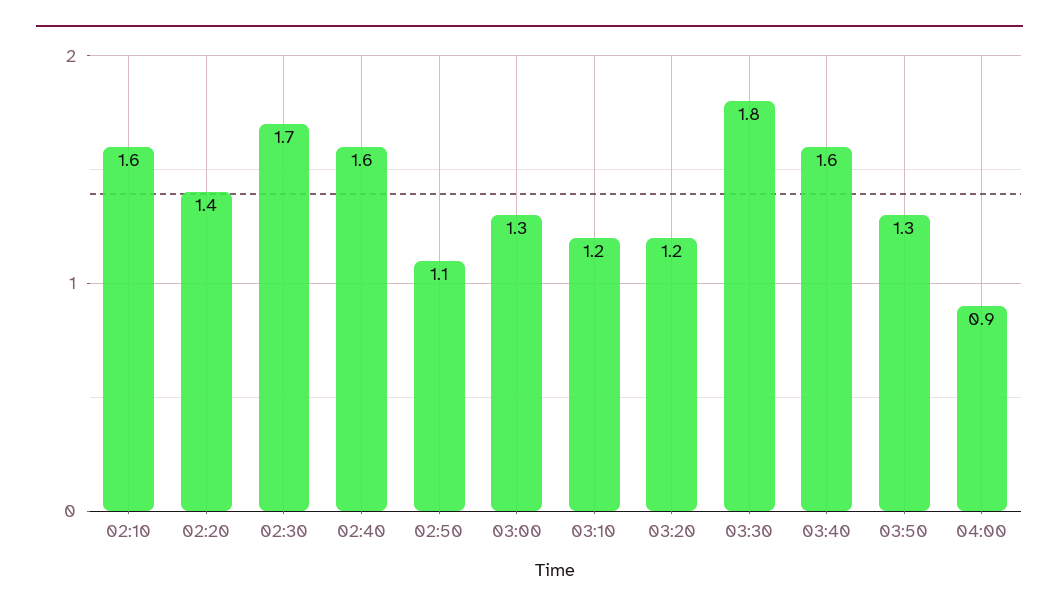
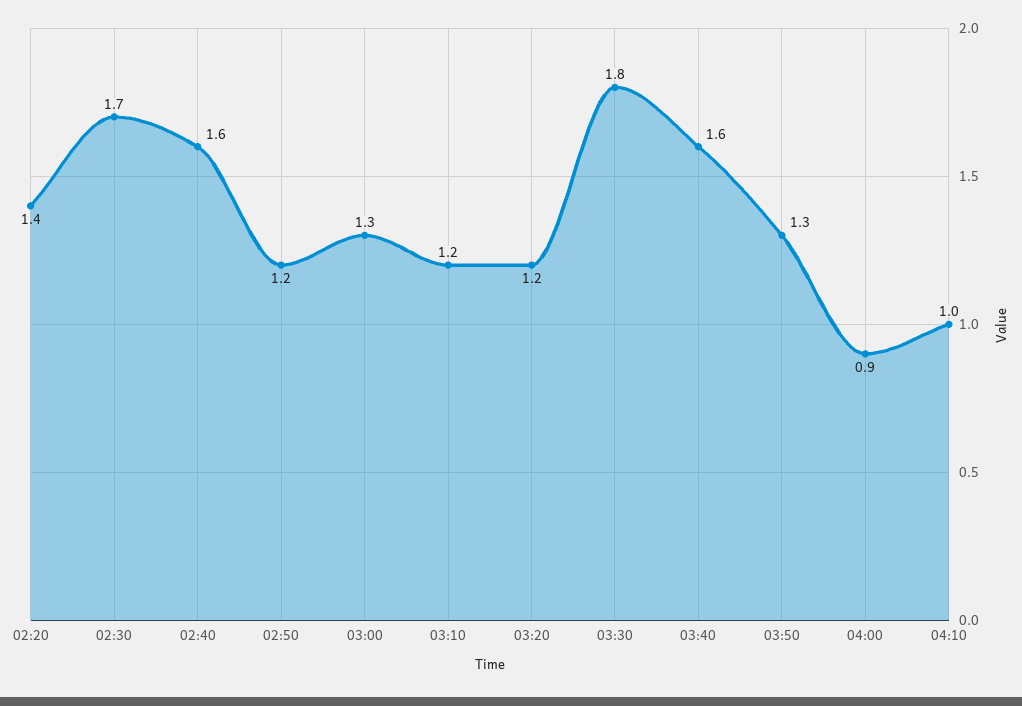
02:10: 1.6 -> none
02:50: 1.1 -> 1.2
04:10: none -> 1

